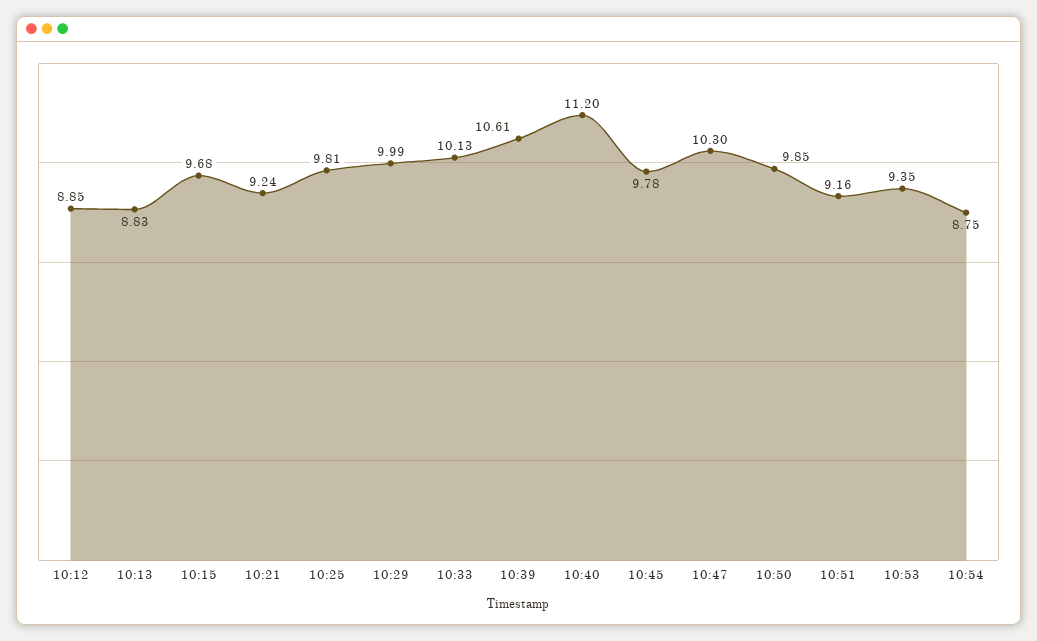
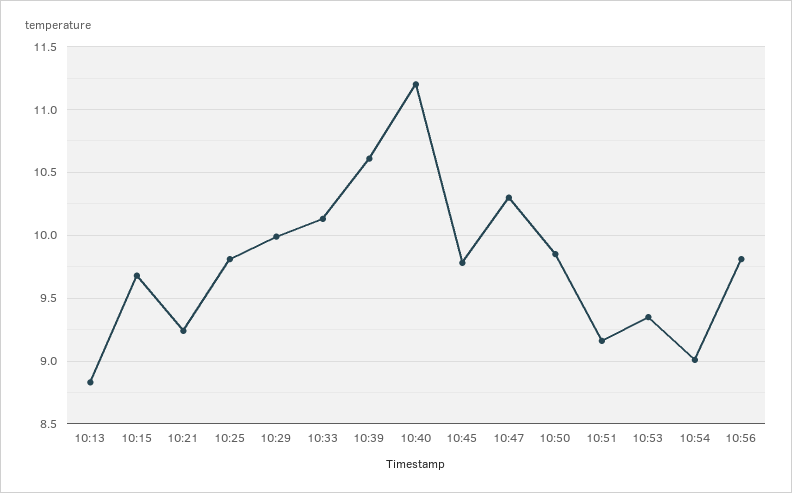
10:12: 8.85 -> none
10:54: 8.75 -> 9
10:56: none -> 9.8

